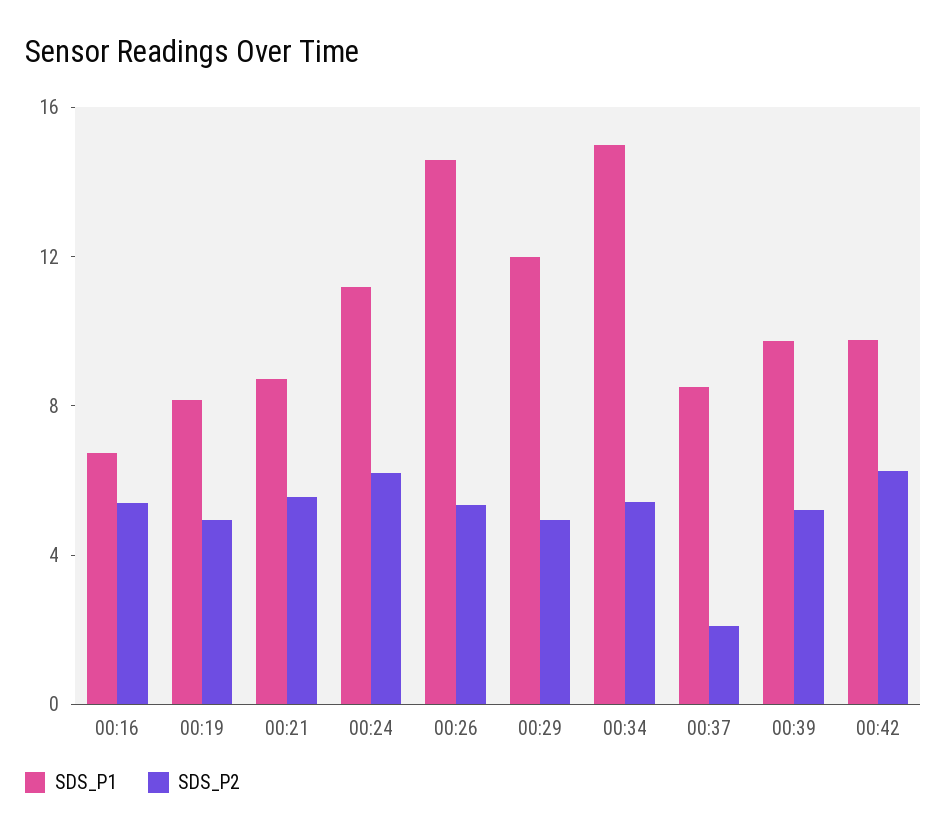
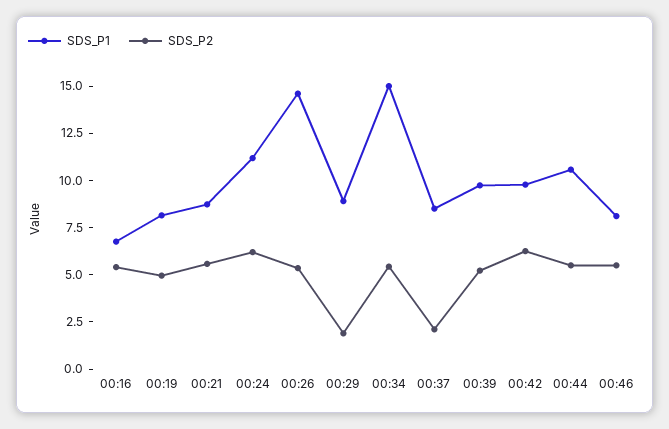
SDS_P1, 00:29: 12 -> 9
SDS_P2, 00:29: 5 -> 2
SDS_P1, 00:44: none -> 10.5
SDS_P2, 00:44: none -> 5.5
SDS_P1, 00:46: none -> 8
SDS_P2, 00:46: none -> 5.5

